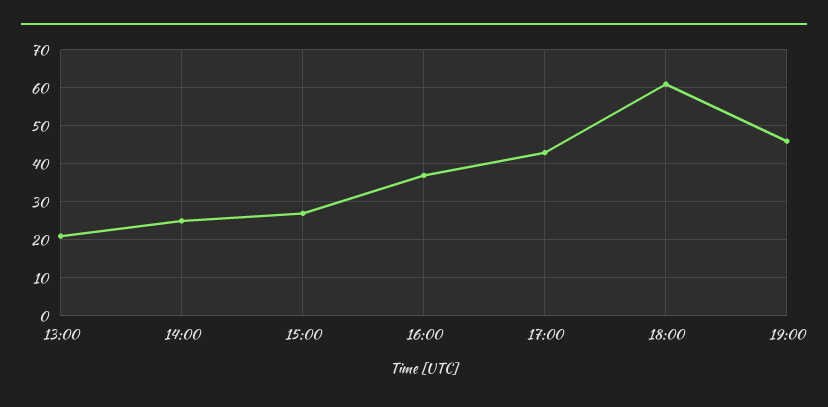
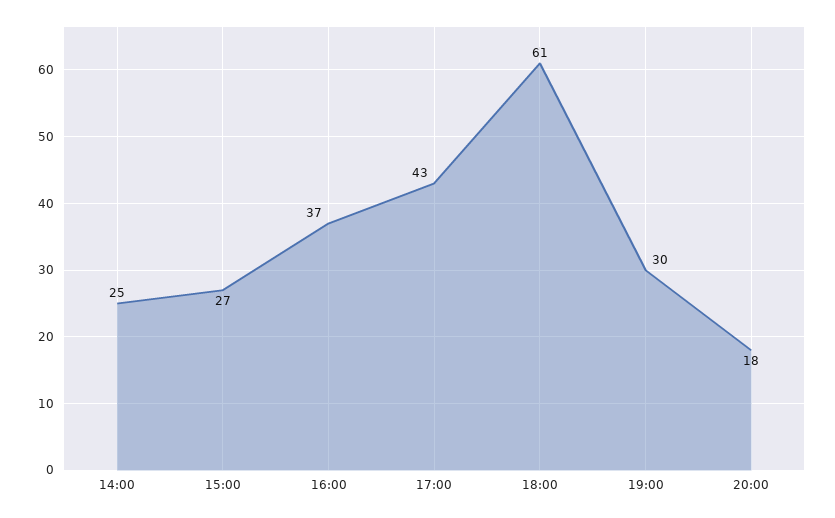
13:00: 20 -> none
19:00: 45 -> 30
20:00: none -> 18

